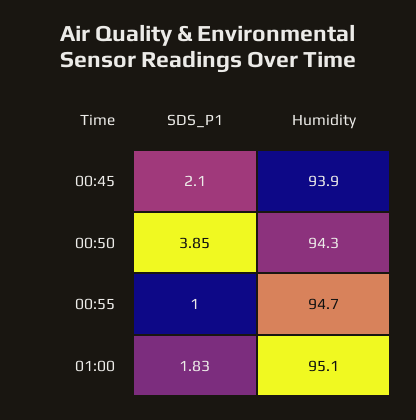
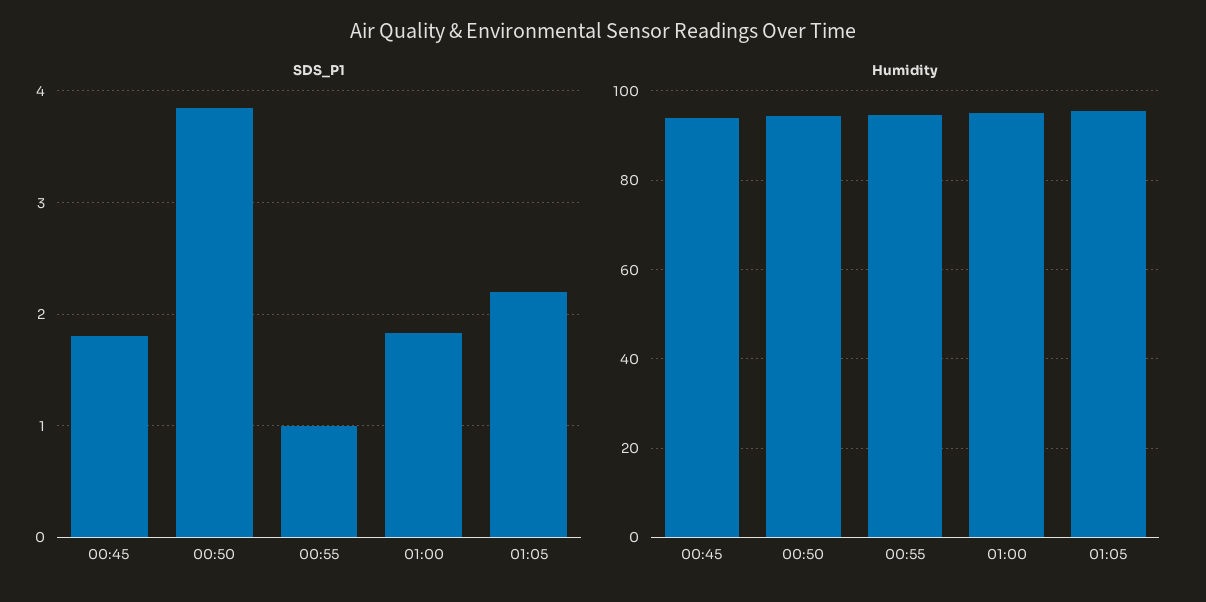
SDS_P1, 00:45: 2.1 -> 1.8
SDS_P1, 01:05: none -> 2.2
Humidity, 01:05: none -> 96

